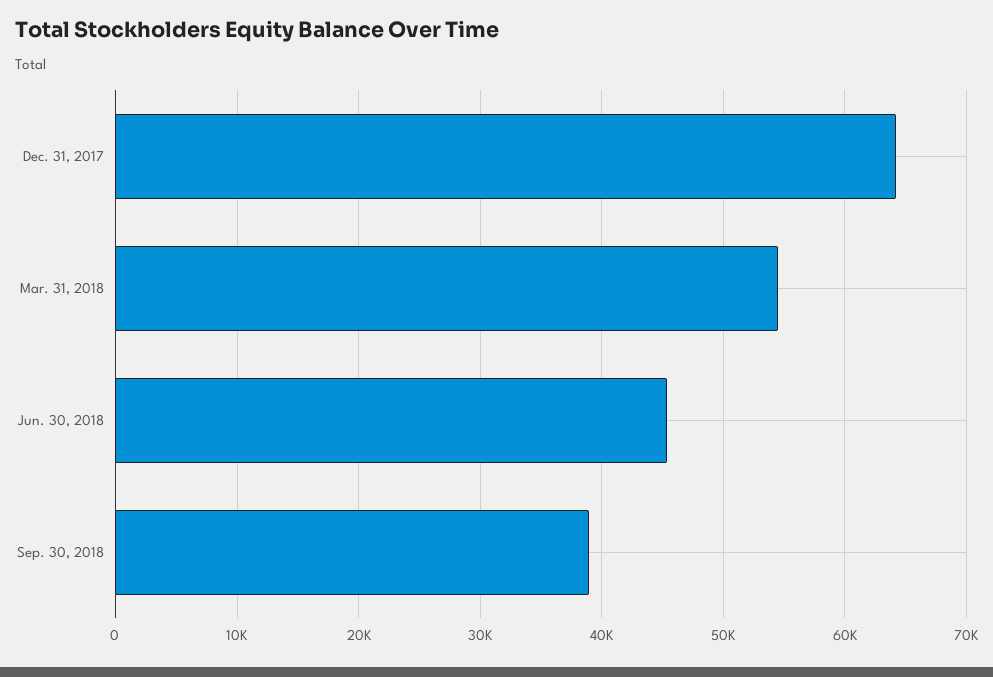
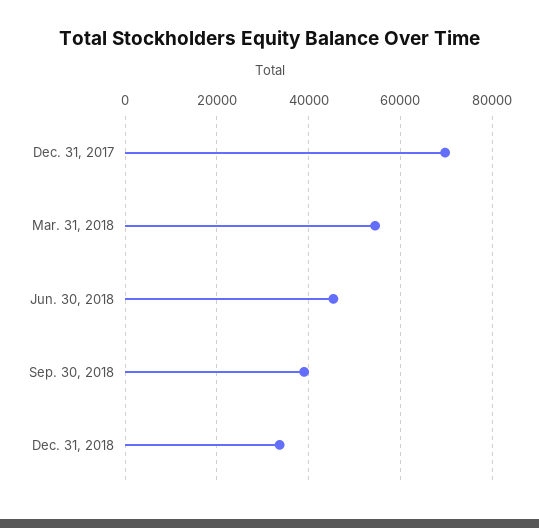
Dec. 31, 2017: 64000 -> 70000
Dec. 31, 2018: none -> 34000

